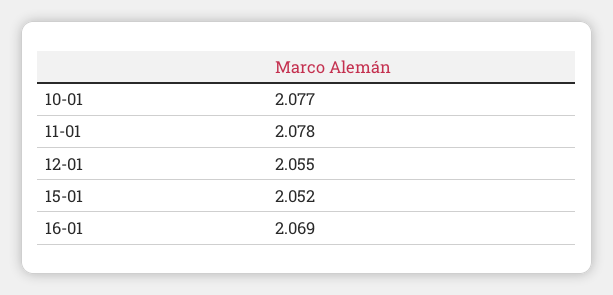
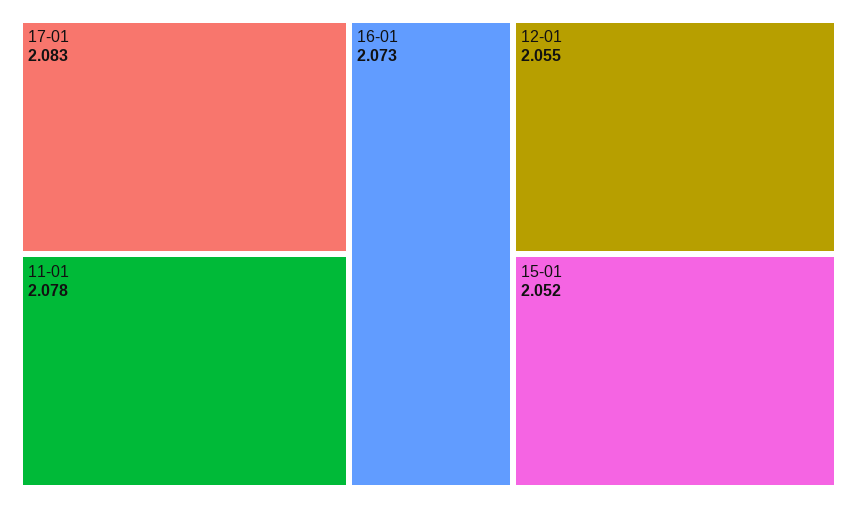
10-01: 2.077 -> none
16-01: 2.069 -> 2.073
17-01: none -> 2.083

